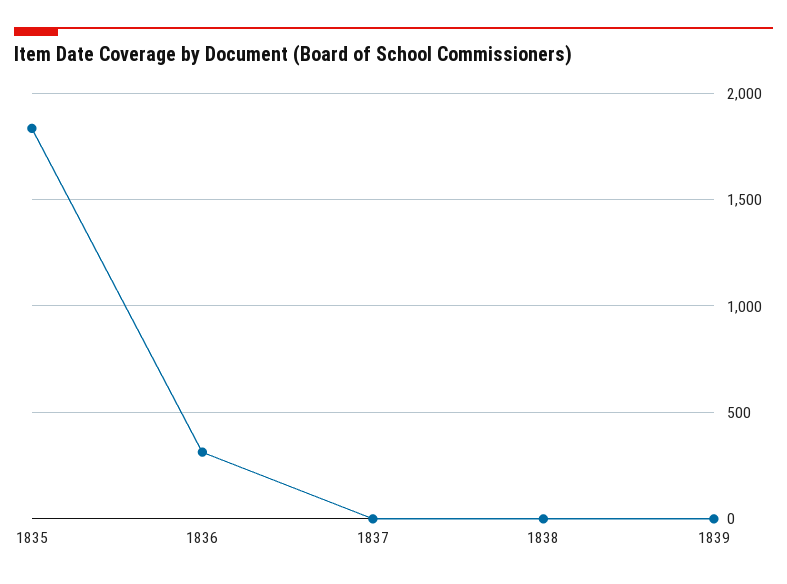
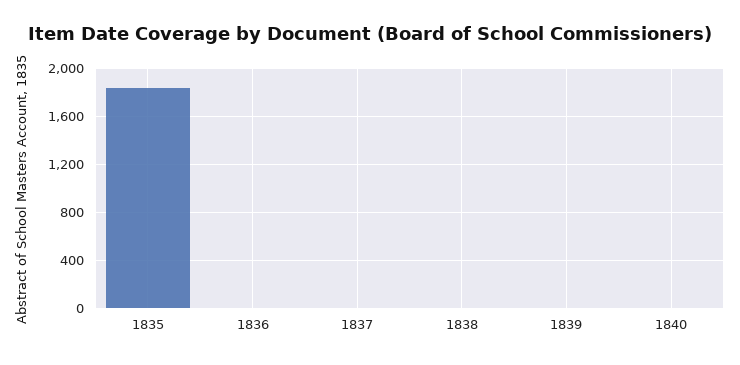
1836: 300 -> 0
1840: none -> 0

